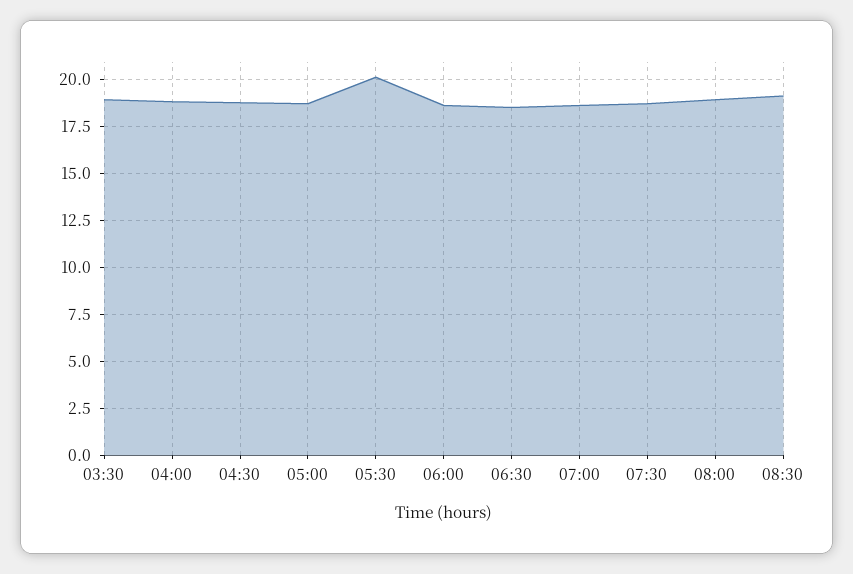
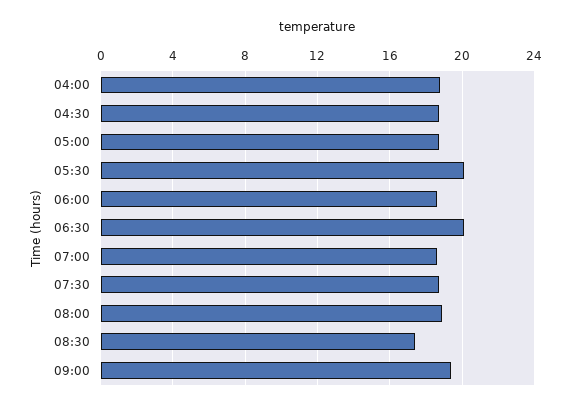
03:30: 19 -> none
06:30: 18.5 -> 20
08:30: 19 -> 17.5
09:00: none -> 19.5

